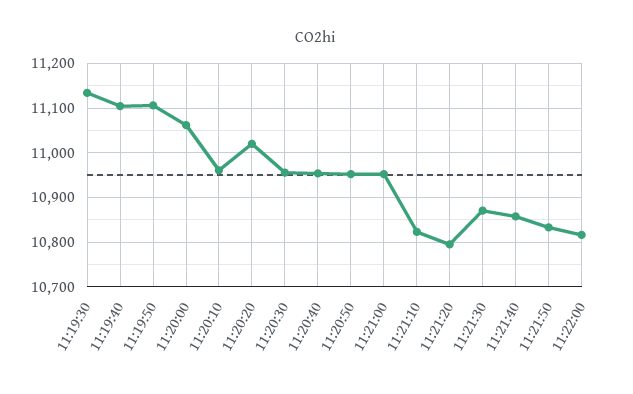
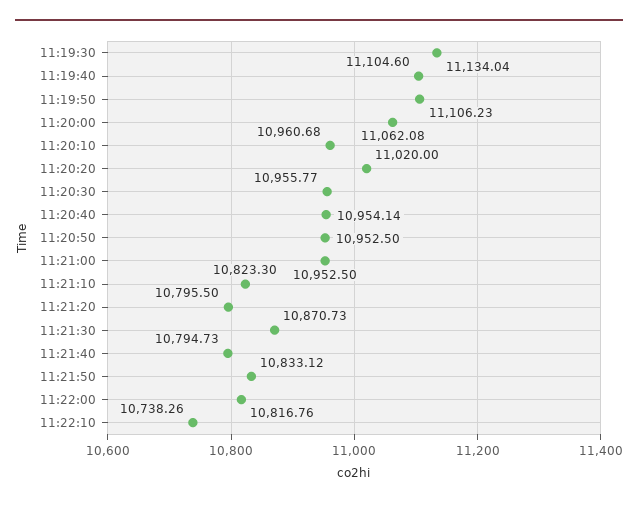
11:21:40: 10860 -> 10794.73
11:22:10: none -> 10738.26

